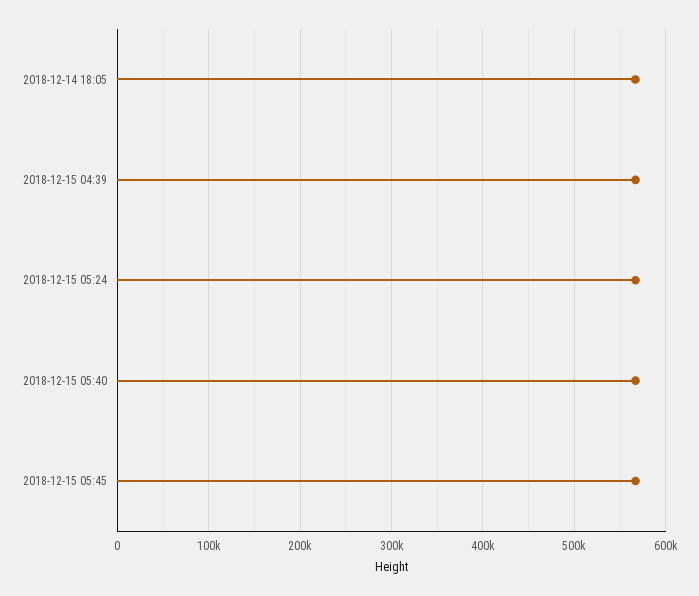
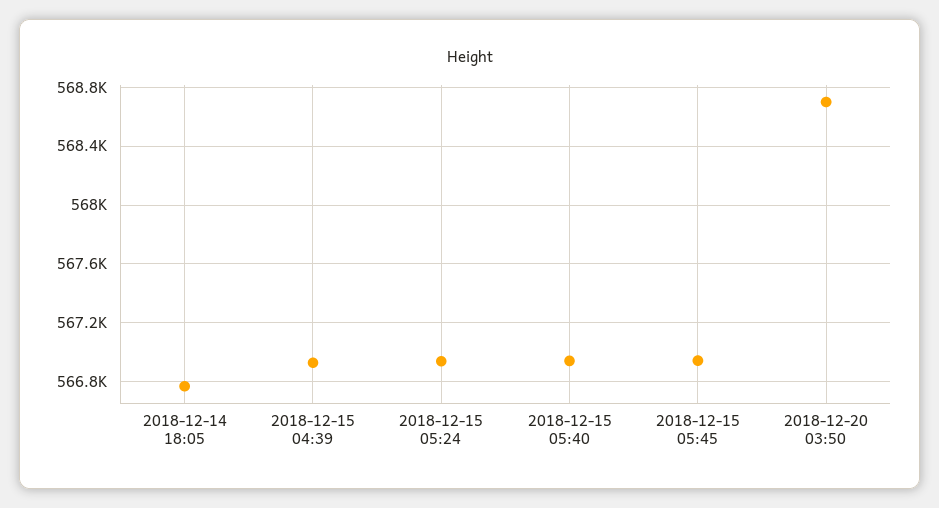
2018-12-20 03:50: none -> 568700

